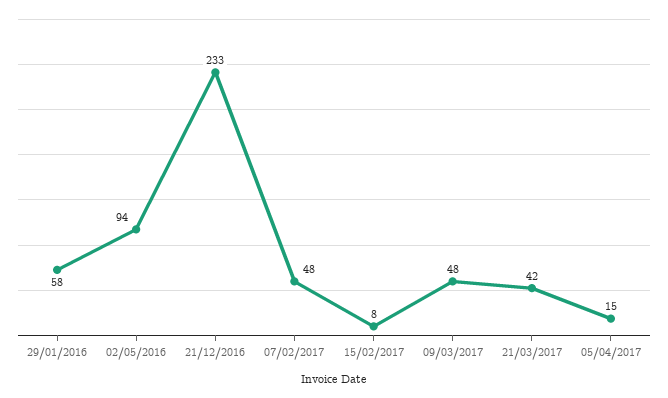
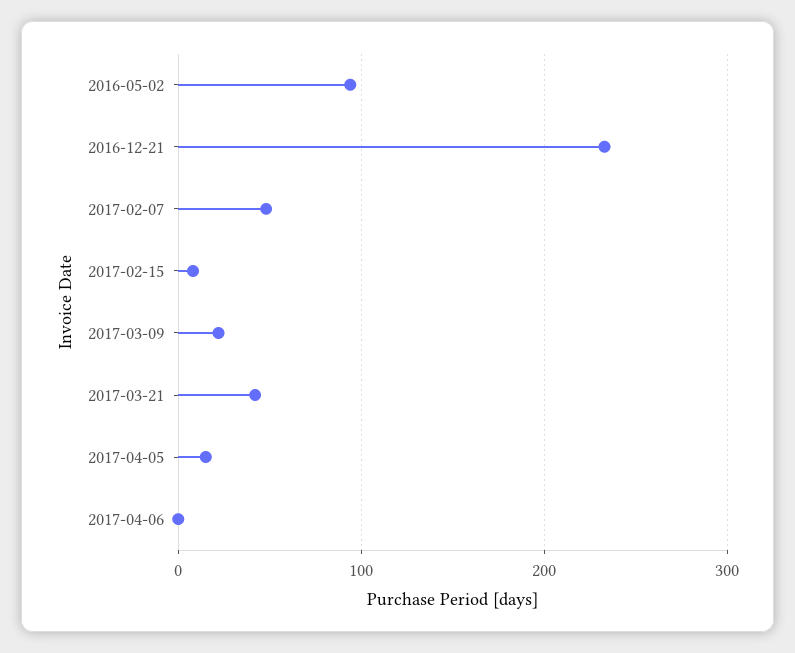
29/01/2016: 58 -> none
09/03/2017: 48 -> 20
2017-04-06: none -> 0

